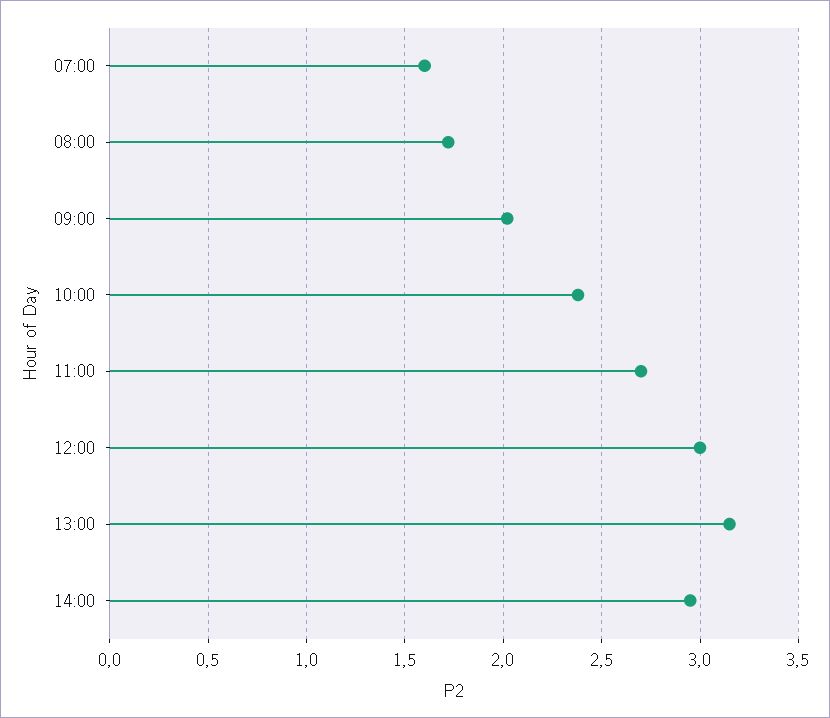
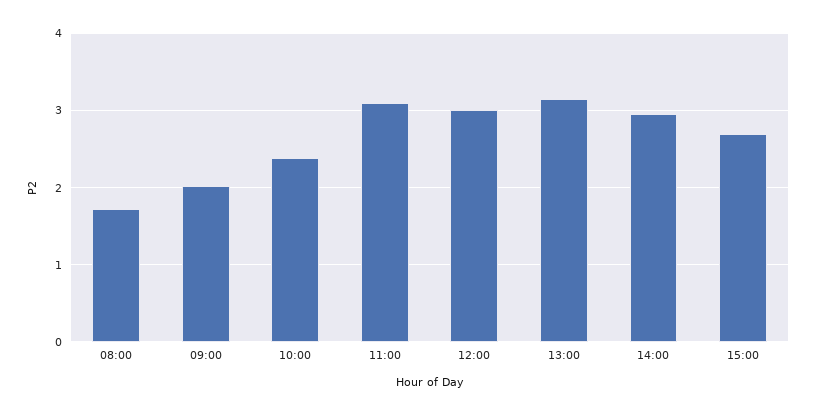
07:00: 1.6 -> none
11:00: 2.7 -> 3.1
15:00: none -> 2.7

